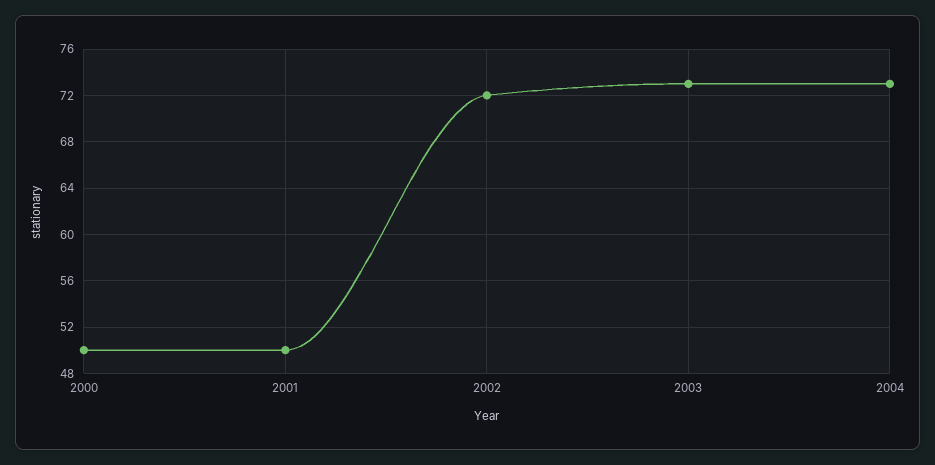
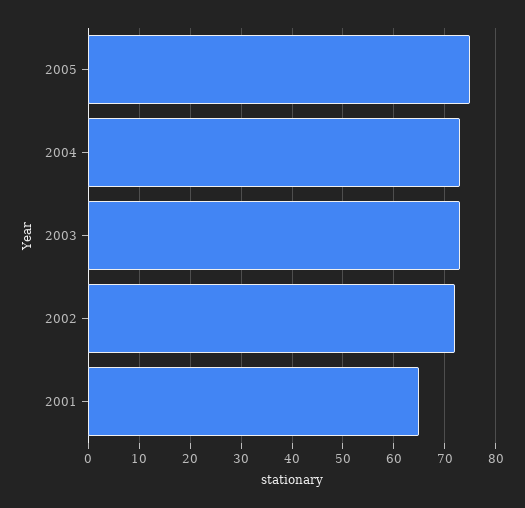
2000: 50 -> none
2001: 50 -> 65
2005: none -> 75

